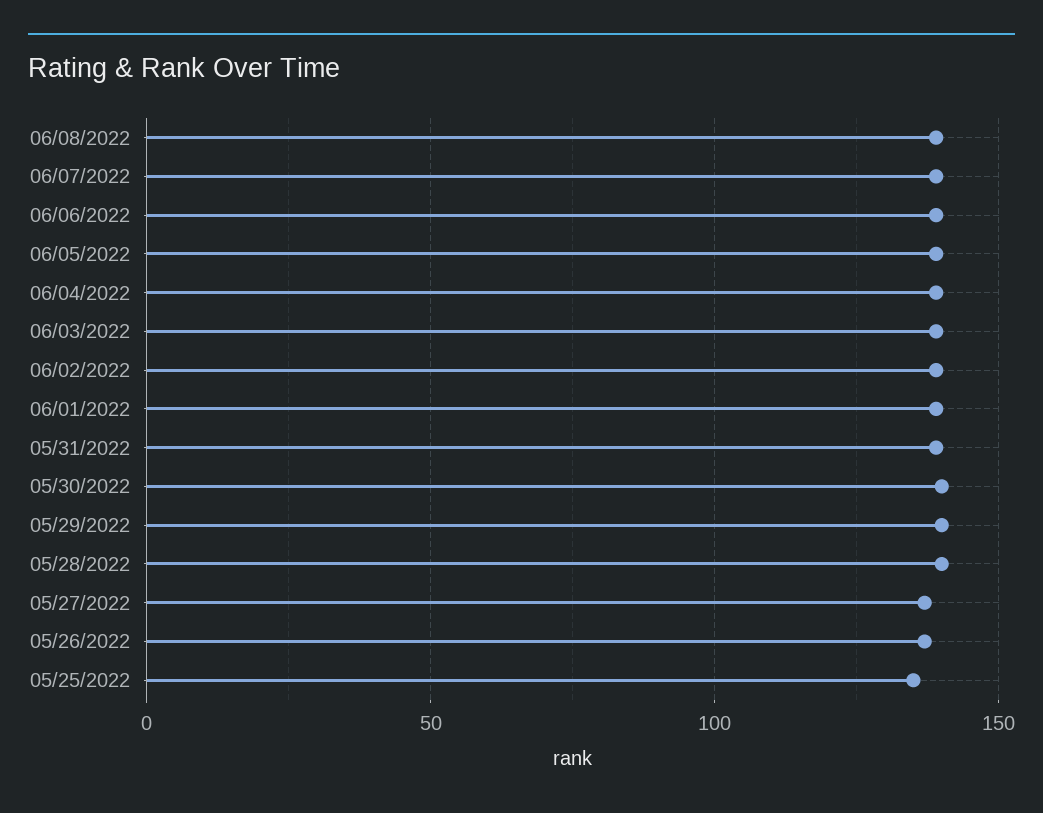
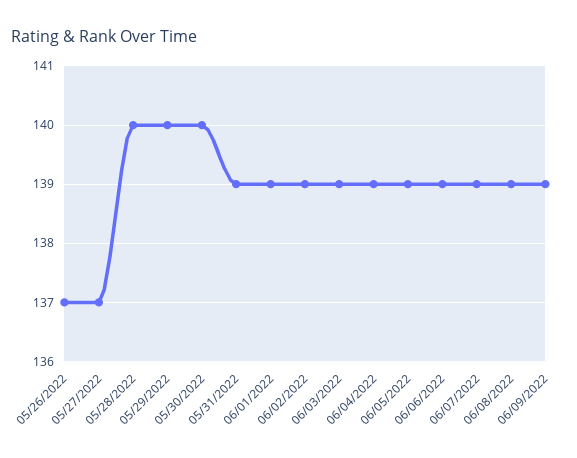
05/25/2022: 135 -> none
06/09/2022: none -> 139

